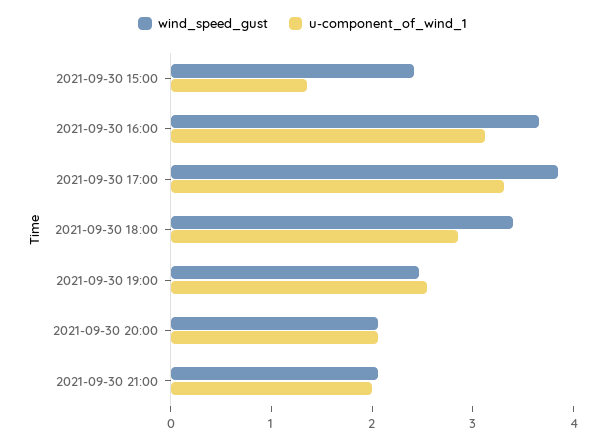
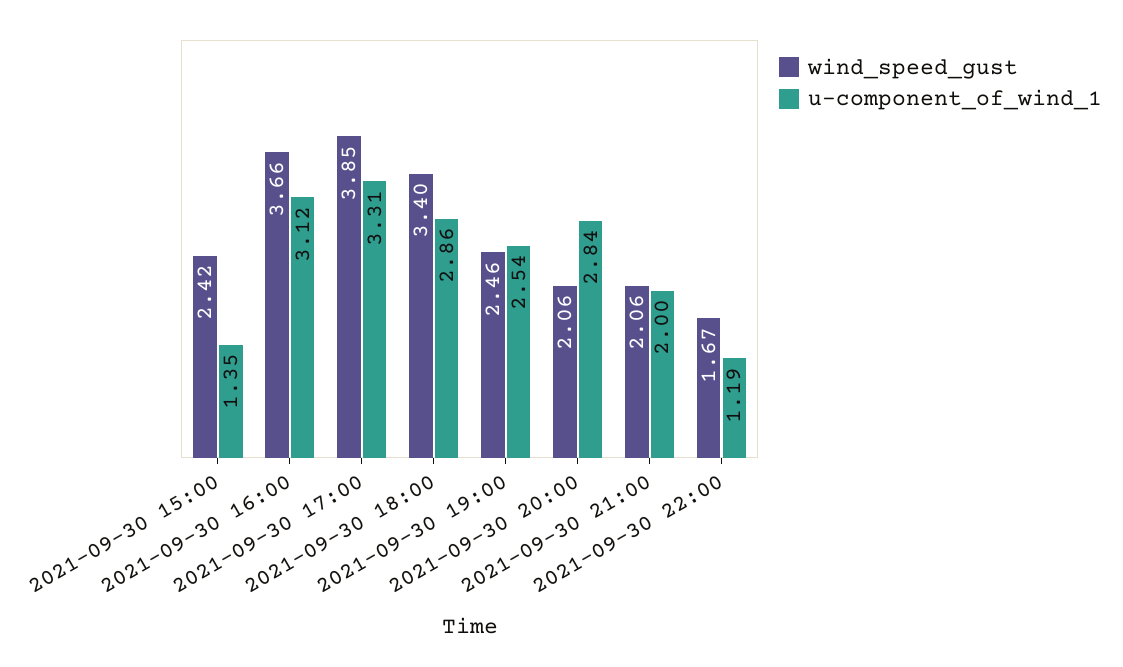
u-component_of_wind_1, 2021-09-30 20:00: 2 -> 2.84
wind_speed_gust, 2021-09-30 22:00: none -> 1.67
u-component_of_wind_1, 2021-09-30 22:00: none -> 1.19

